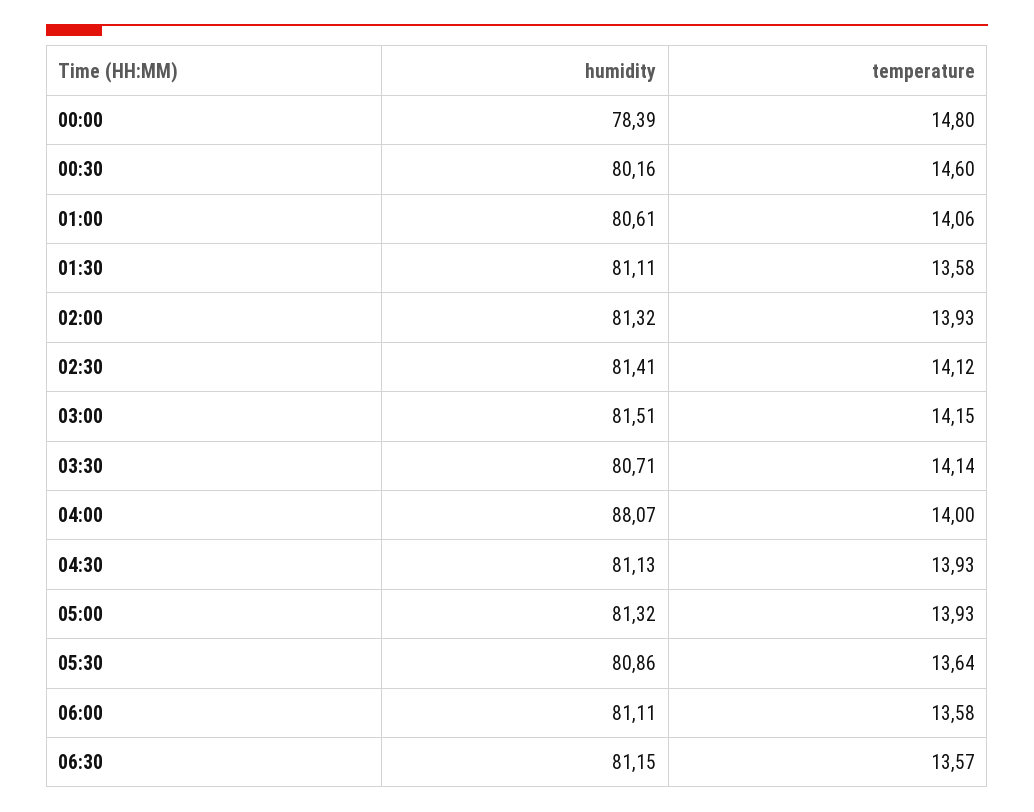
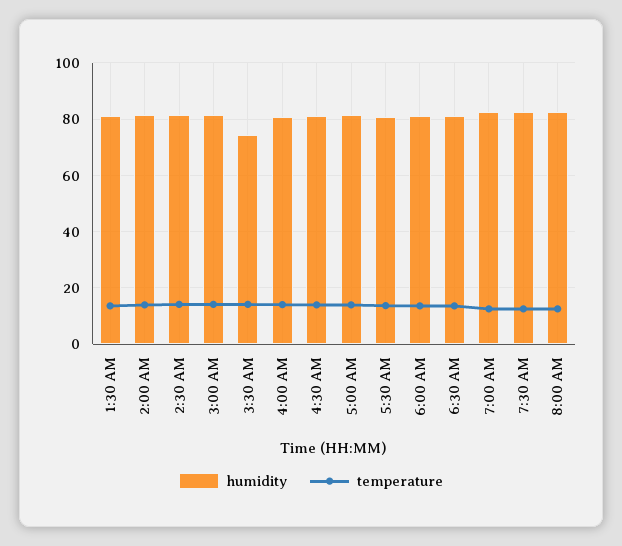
humidity, 00:00: 78.39 -> none
temperature, 00:00: 14.8 -> none
humidity, 00:30: 80.16 -> none
temperature, 00:30: 14.6 -> none
humidity, 01:00: 80.61 -> none
temperature, 01:00: 14.06 -> none
humidity, 03:30: 80.71 -> 75
humidity, 04:00: 88.07 -> 80
humidity, 7:00 AM: none -> 82.5
temperature, 7:00 AM: none -> 12.5
humidity, 7:30 AM: none -> 82.5
temperature, 7:30 AM: none -> 12.5
humidity, 8:00 AM: none -> 82.5
temperature, 8:00 AM: none -> 12.5

